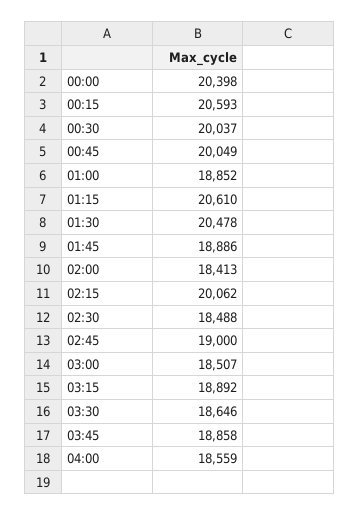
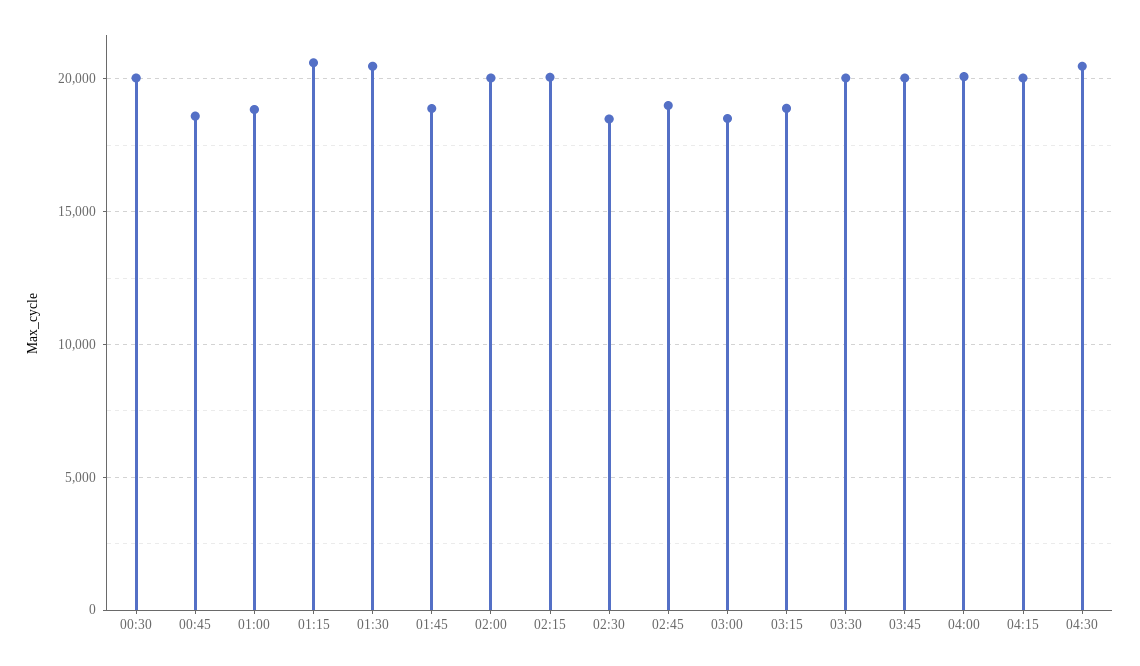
00:00: 20398 -> none
00:15: 20593 -> none
00:45: 20049 -> 18500
02:00: 18413 -> 20000
03:30: 18646 -> 20000
03:45: 18858 -> 20000
04:00: 18559 -> 20000
04:15: none -> 20000
04:30: none -> 20500

